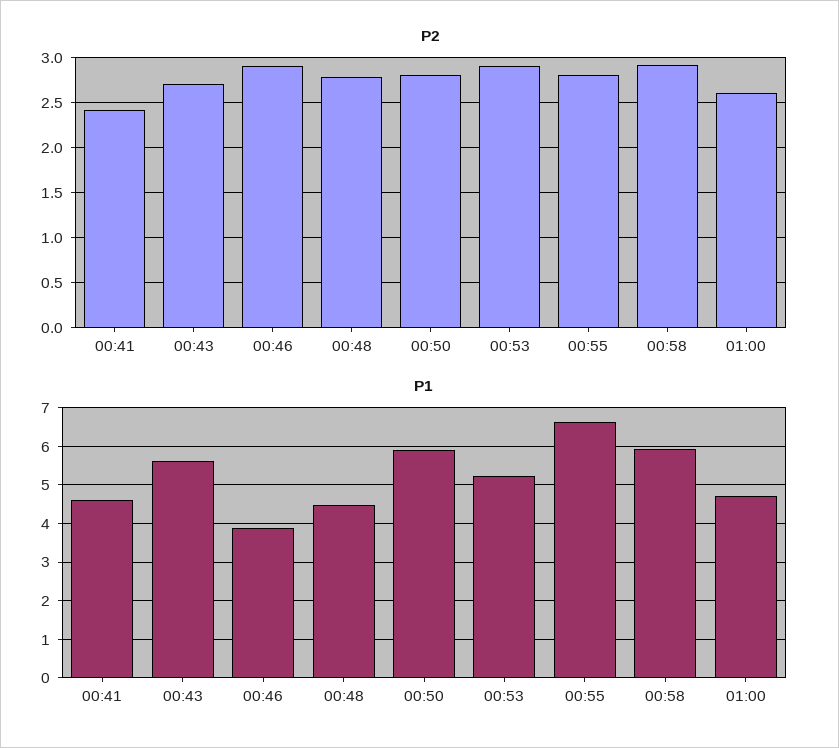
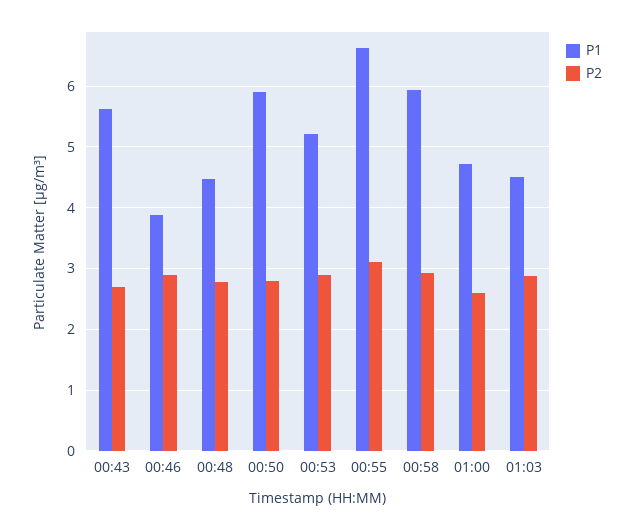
P2, 00:41: 2.4 -> none
P2, 00:55: 2.8 -> 3.1
P1, 00:41: 4.6 -> none
P1, 01:03: none -> 4.5
P2, 01:03: none -> 2.9

